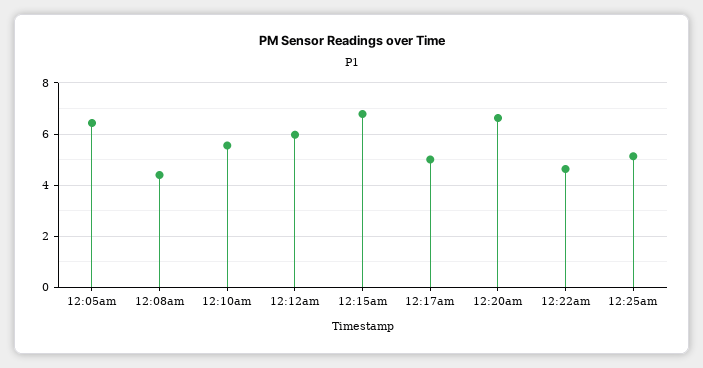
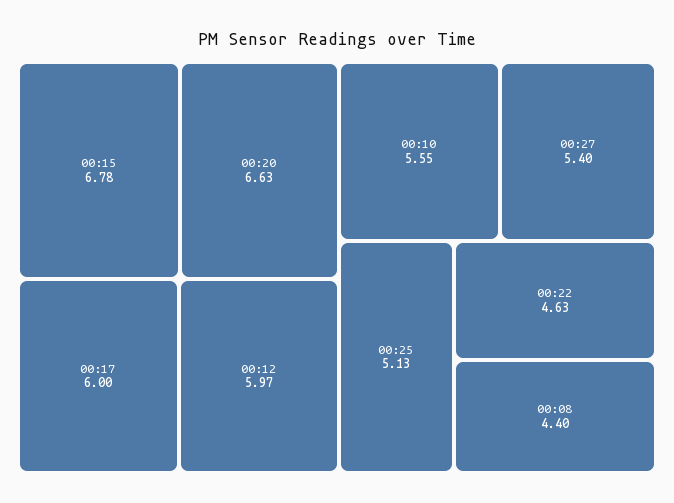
12:05am: 6.5 -> none
12:17am: 5 -> 6
00:27: none -> 5.4

